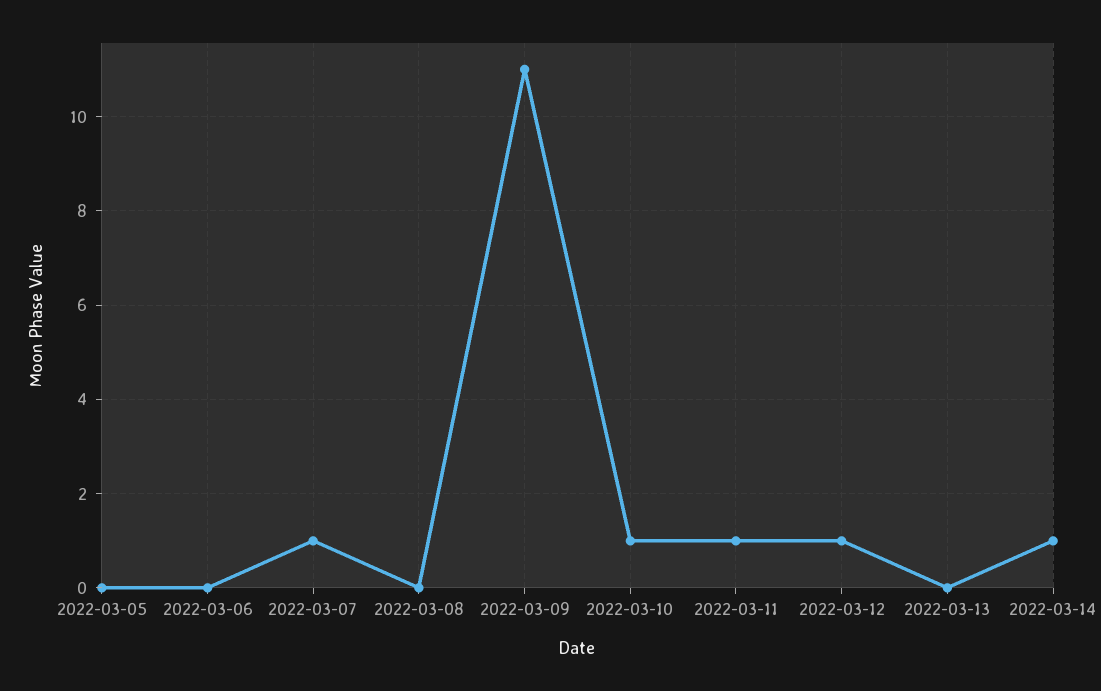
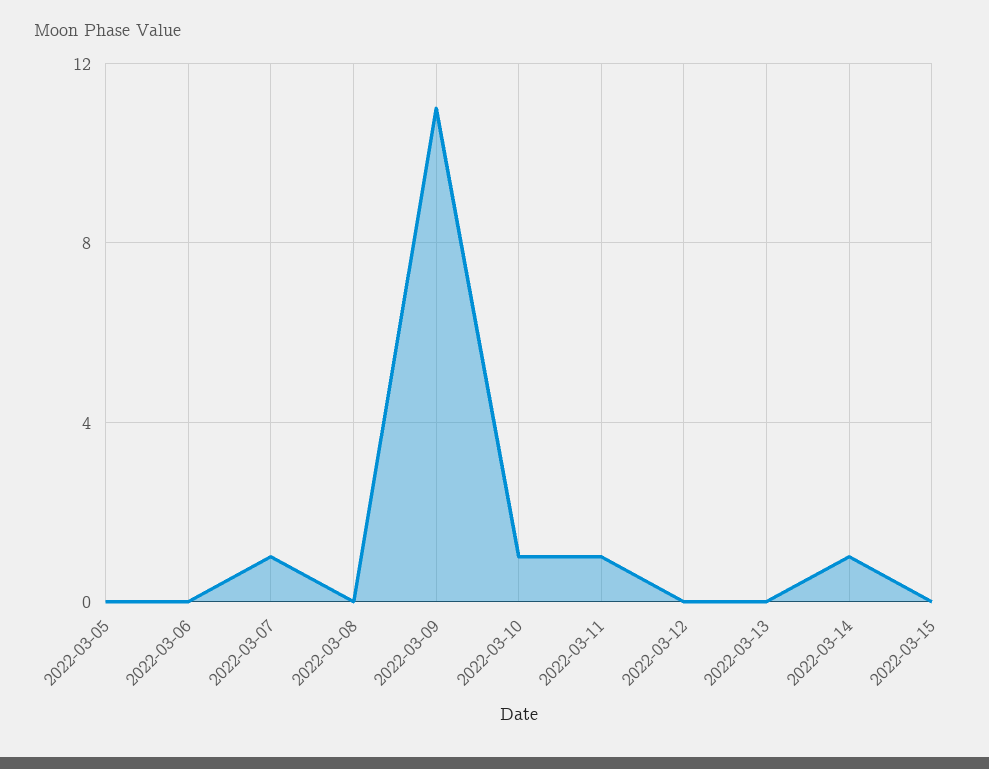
2022-03-12: 1 -> 0
2022-03-15: none -> 0

